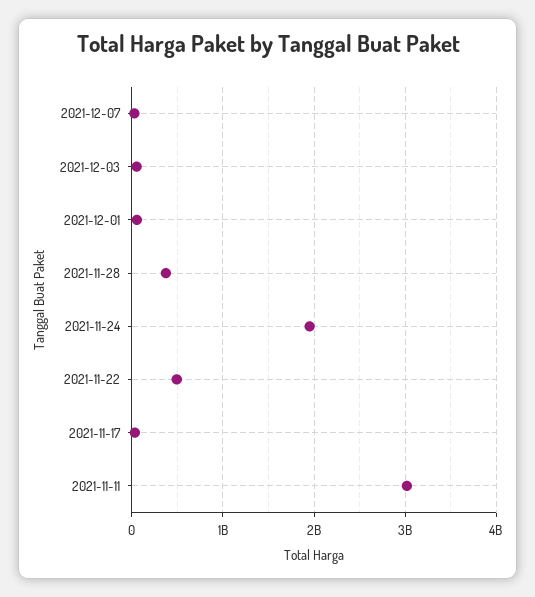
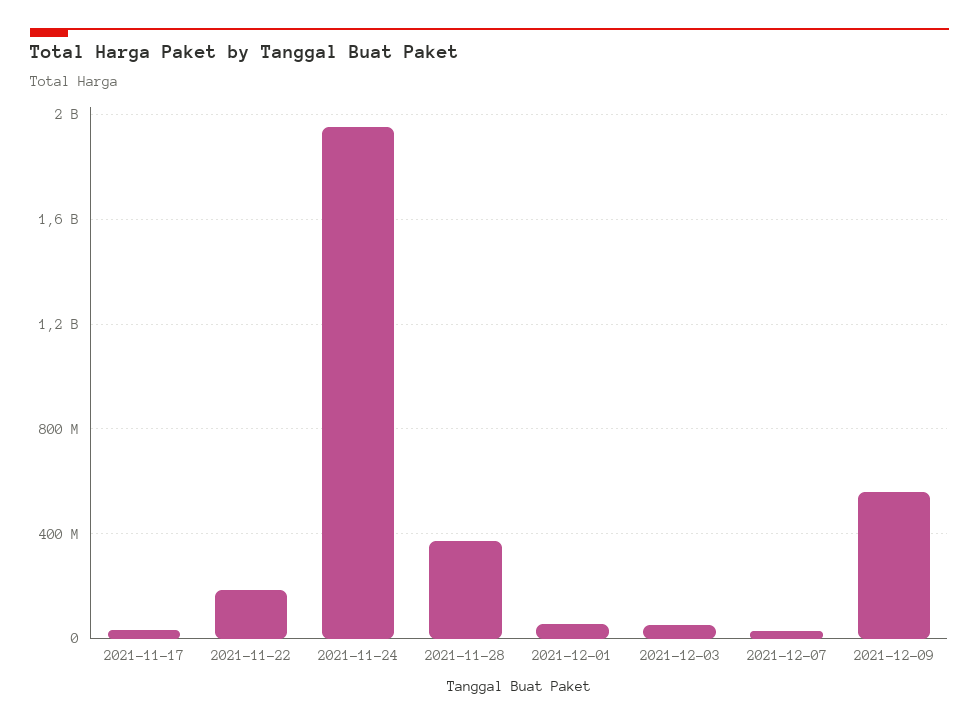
2021-11-22: 500000000 -> 200000000
2021-11-11: 3000000000 -> none
2021-12-09: none -> 550000000

